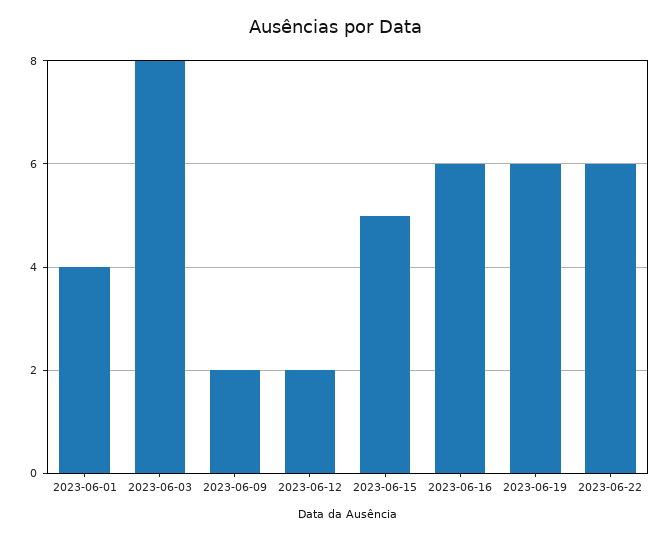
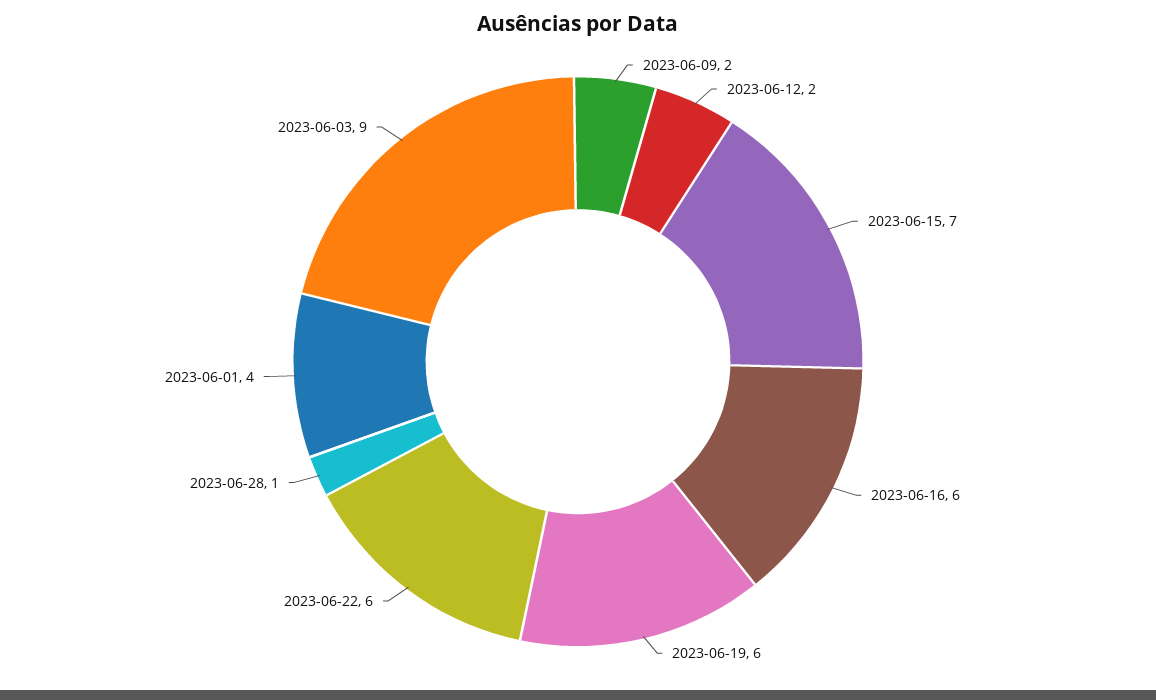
2023-06-03: 8 -> 9
2023-06-15: 5 -> 7
2023-06-28: none -> 1

